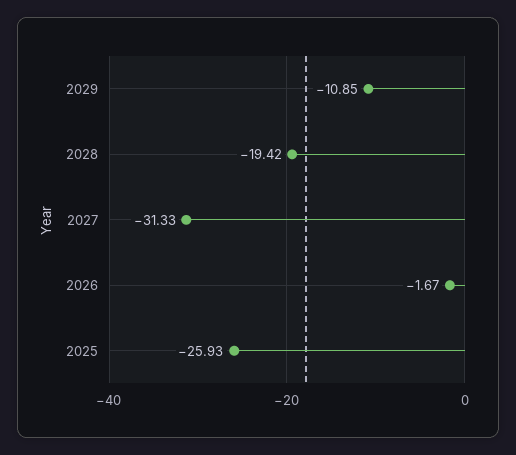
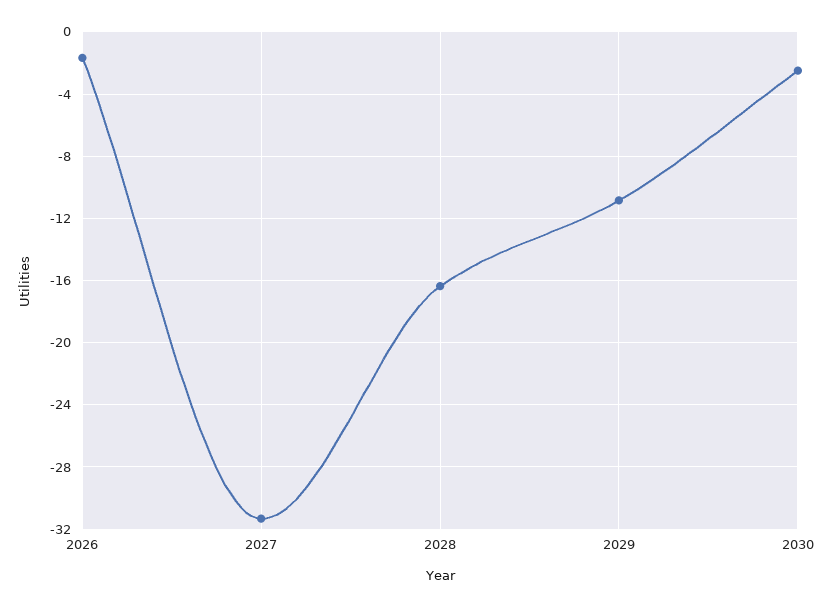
2028: -19.42 -> -16.5
2025: -25.93 -> none
2030: none -> -2.5

